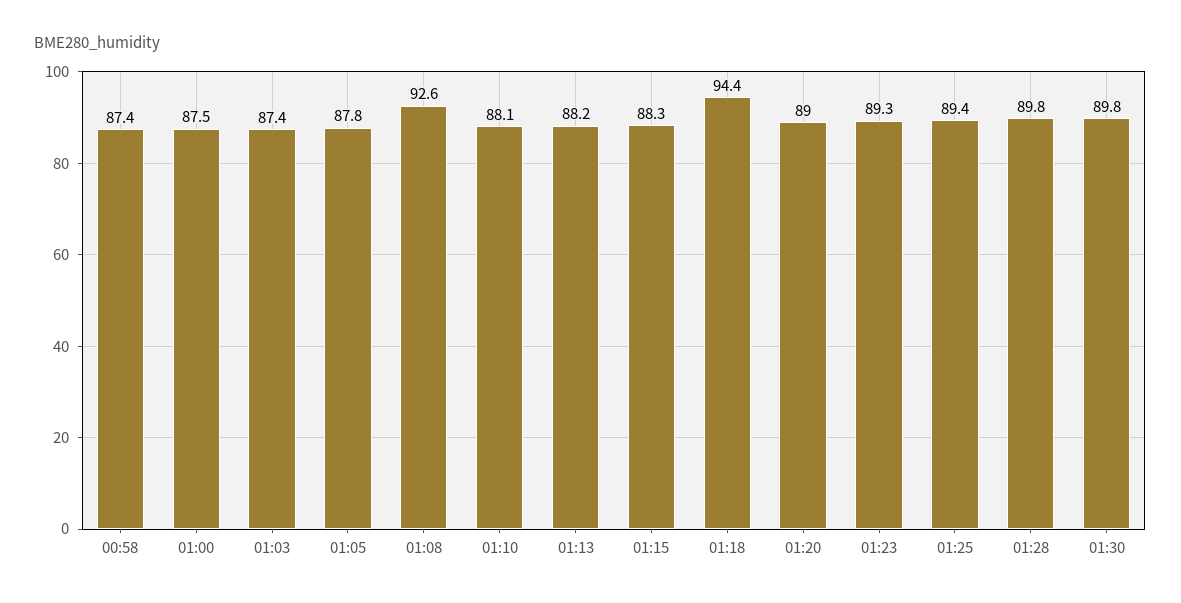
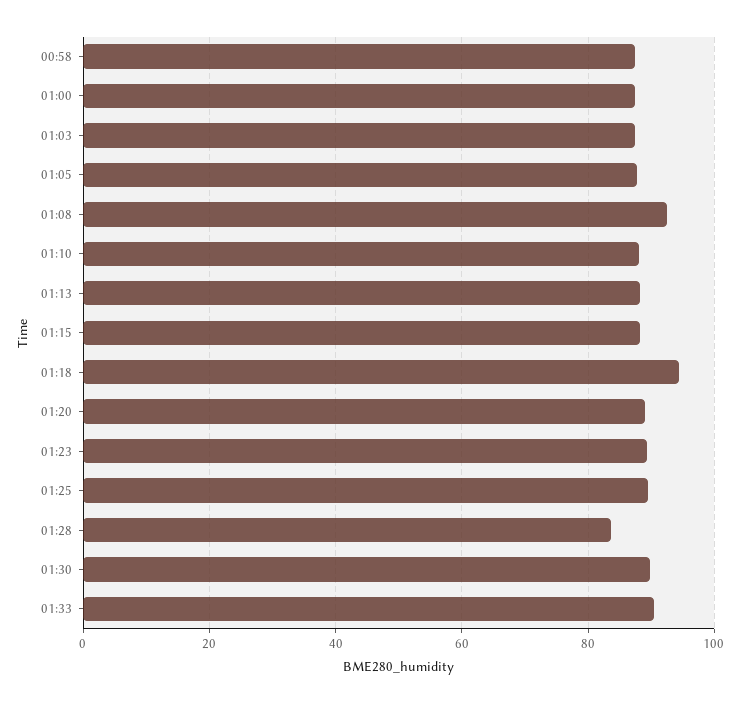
01:28: 89.8 -> 84
01:33: none -> 90

